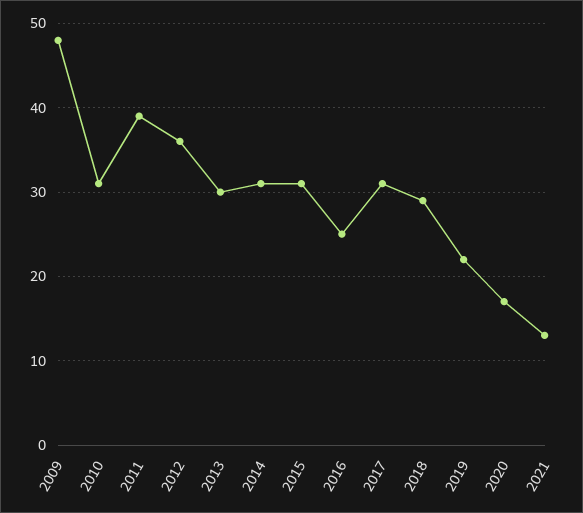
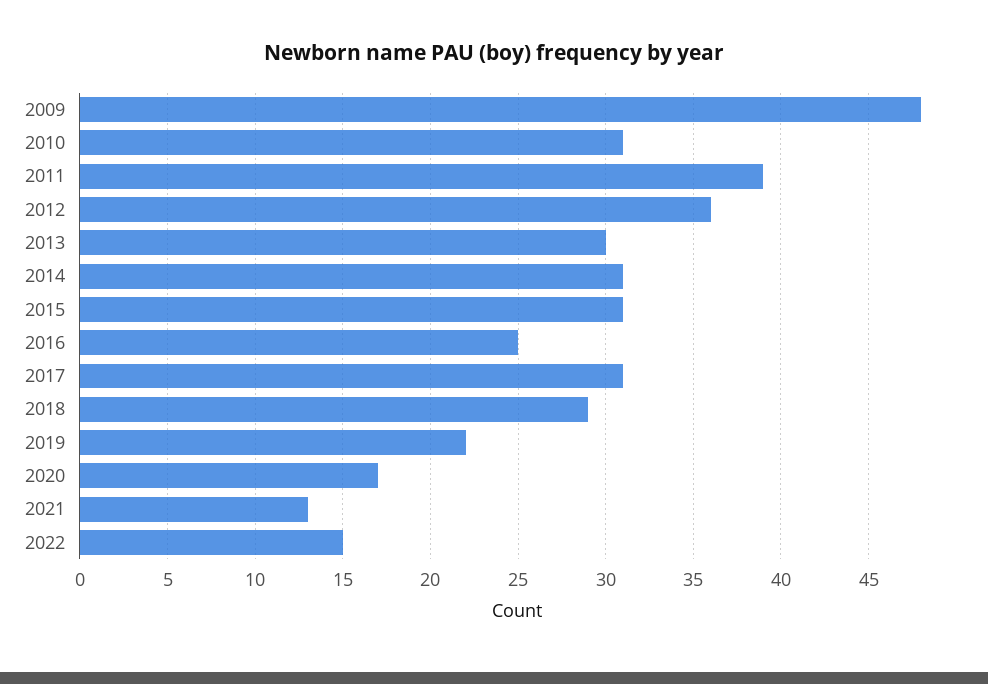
2022: none -> 15

